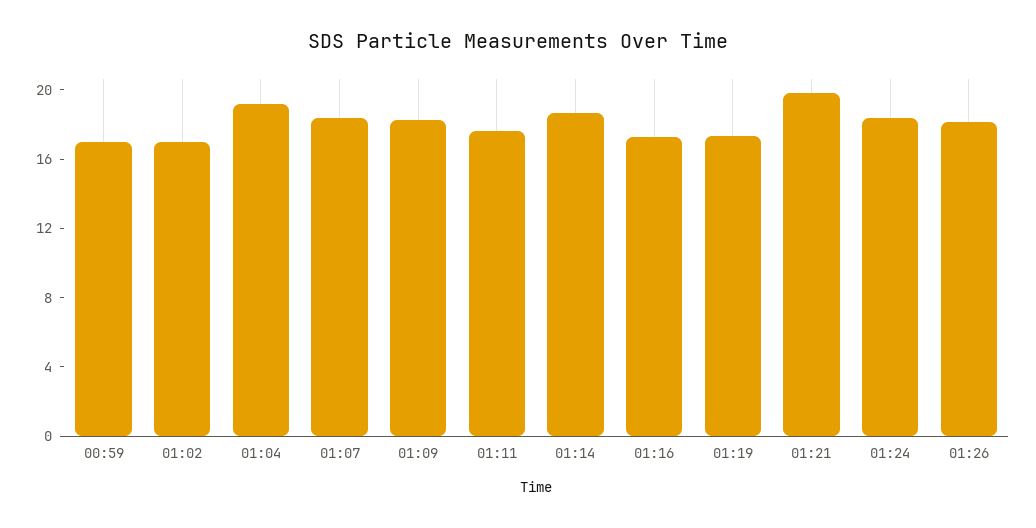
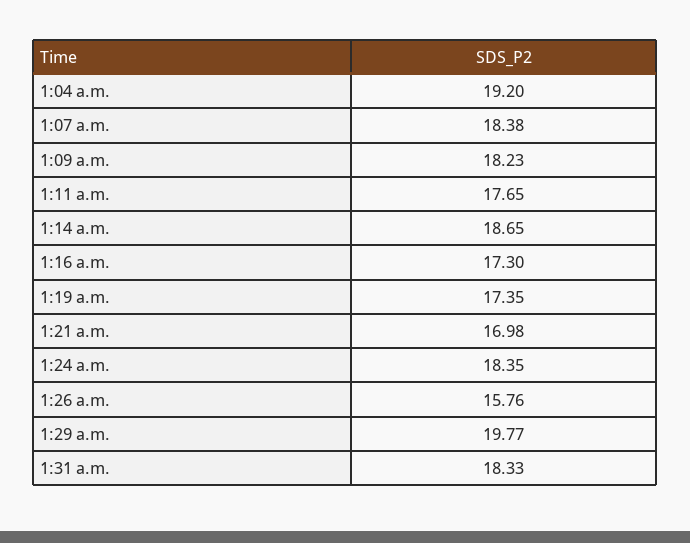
00:59: 17 -> none
01:02: 17 -> none
01:21: 20 -> 16.98
01:26: 18 -> 15.76
1:29 a.m.: none -> 19.77
1:31 a.m.: none -> 18.33

